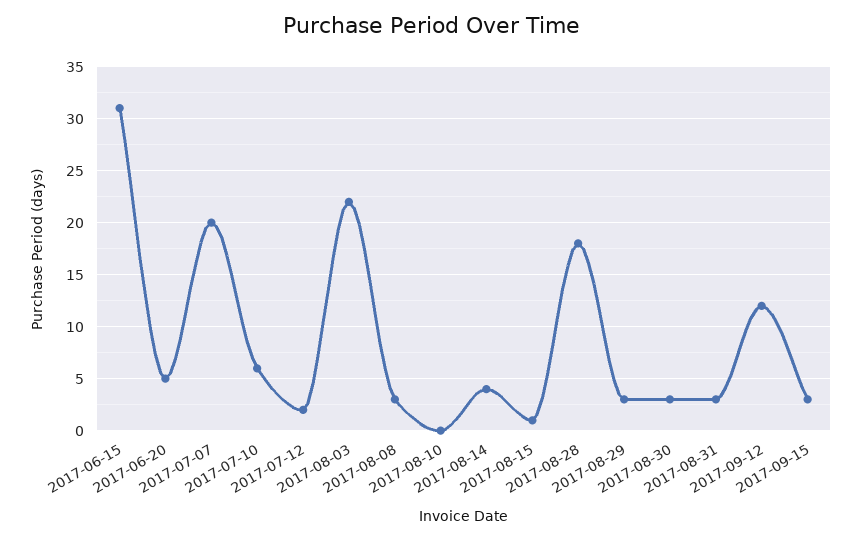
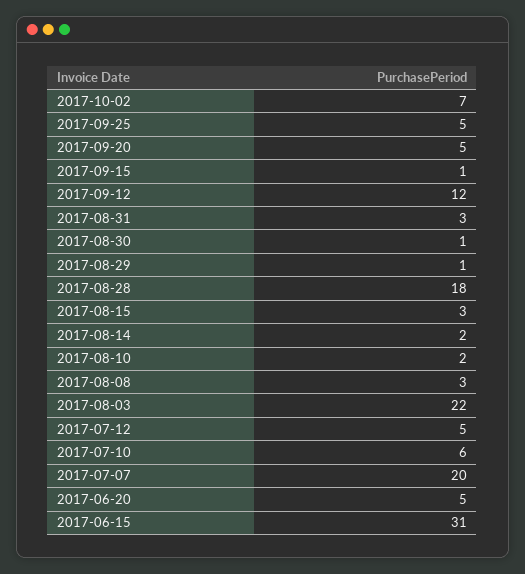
2017-07-12: 2 -> 5
2017-08-10: 0 -> 2
2017-08-14: 4 -> 2
2017-08-15: 1 -> 3
2017-08-29: 3 -> 1
2017-08-30: 3 -> 1
2017-09-15: 3 -> 1
2017-10-02: none -> 7
2017-09-25: none -> 5
2017-09-20: none -> 5

